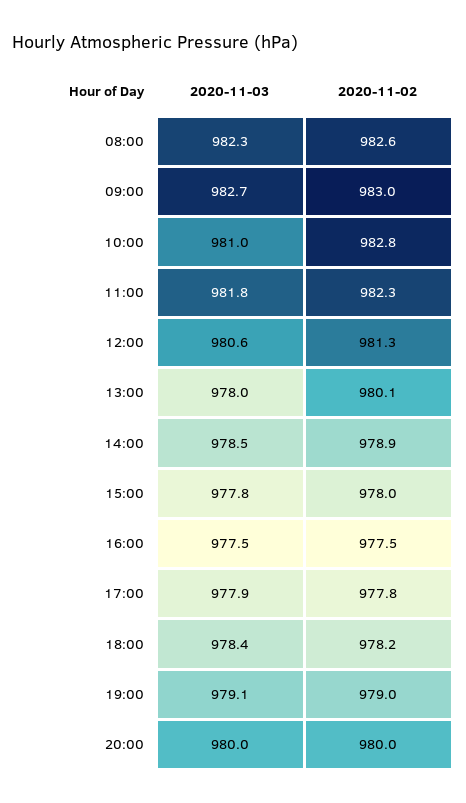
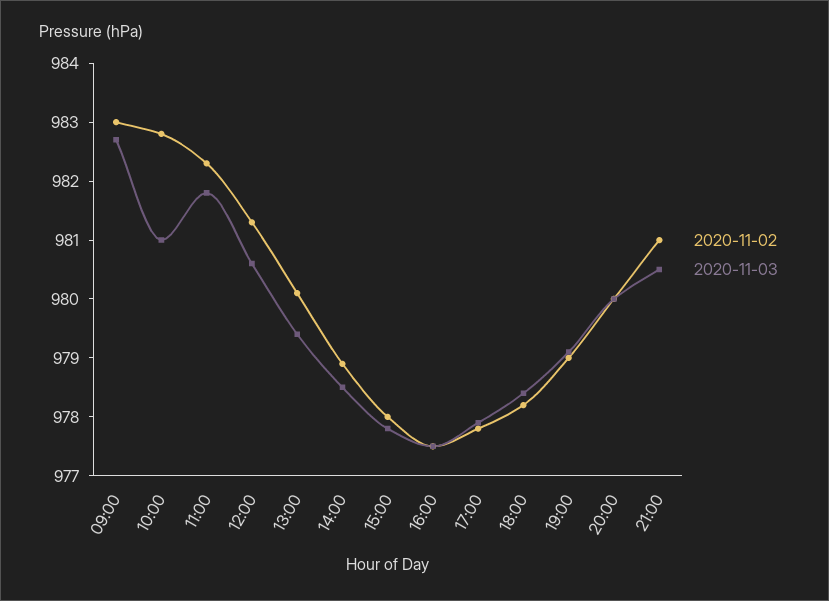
2020-11-03, 08:00: 982.3 -> none
2020-11-02, 08:00: 982.6 -> none
2020-11-03, 13:00: 978 -> 979.5
2020-11-02, 21:00: none -> 981
2020-11-03, 21:00: none -> 980.5

